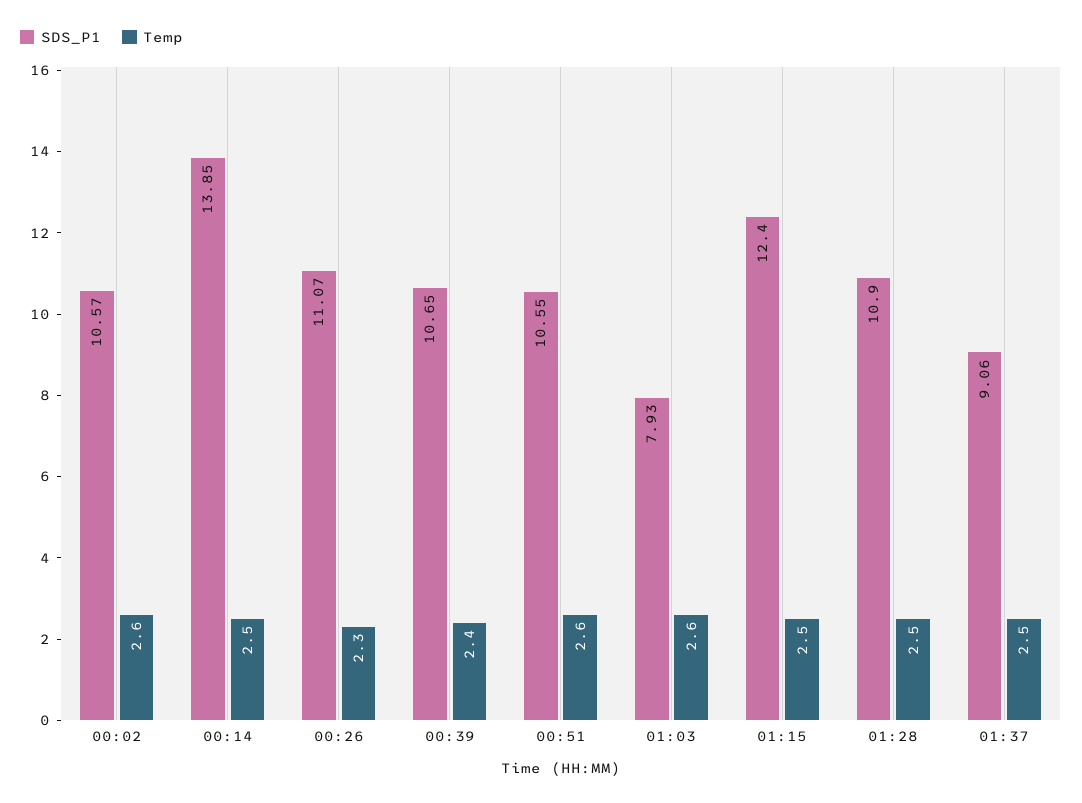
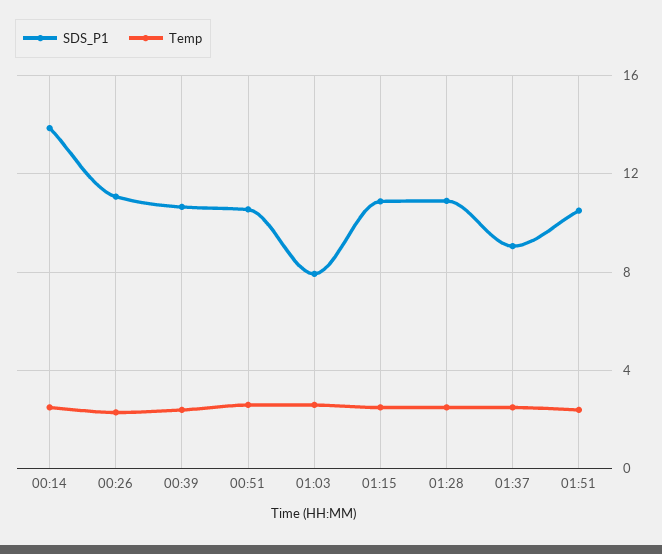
SDS_P1, 00:02: 10.57 -> none
Temp, 00:02: 2.6 -> none
SDS_P1, 01:15: 12.4 -> 11
SDS_P1, 01:51: none -> 10.5
Temp, 01:51: none -> 2.5

